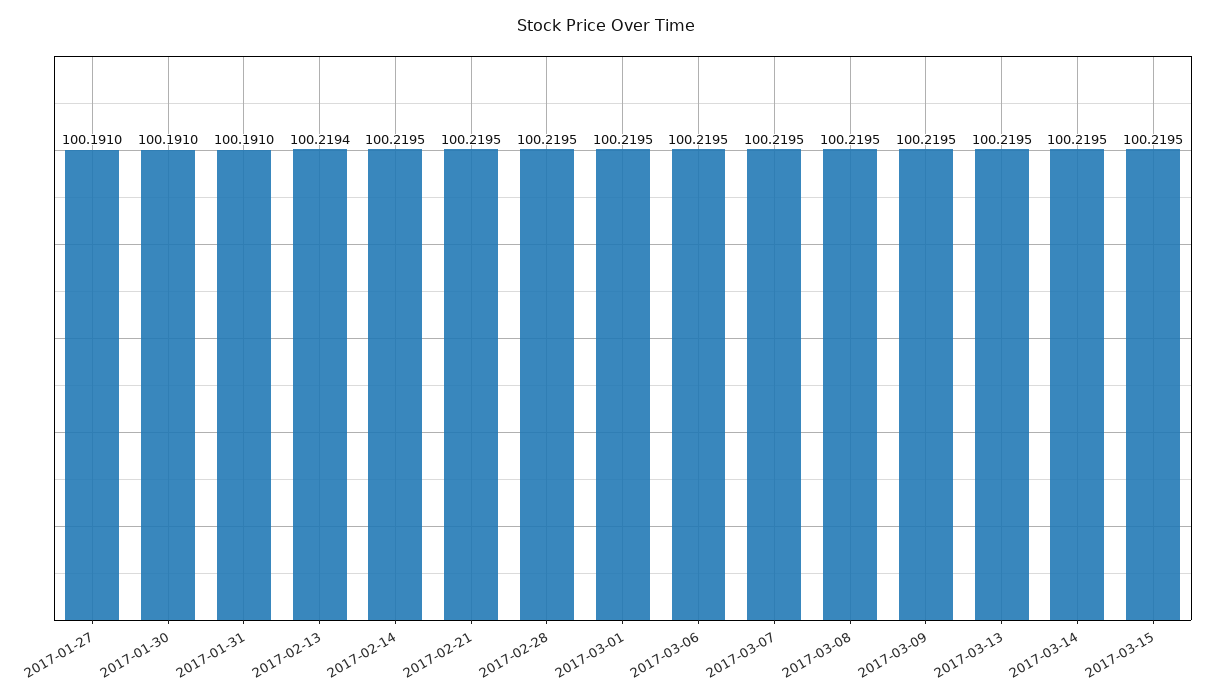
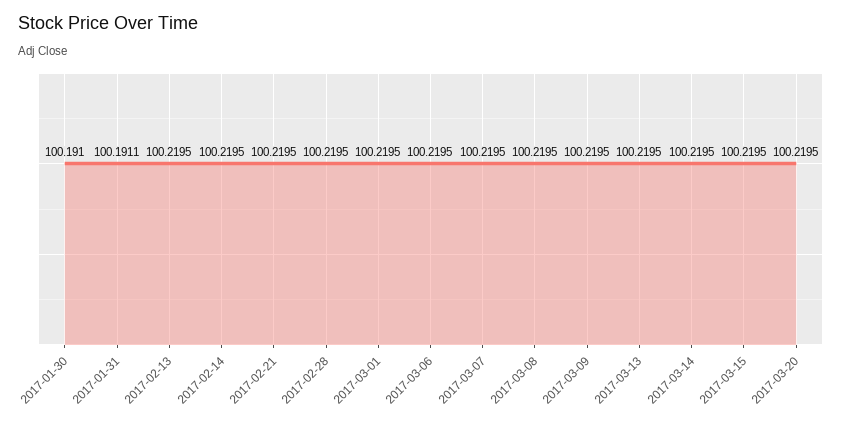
2017-01-27: 100.191 -> none
2017-01-31: 100.191 -> 100.1911
2017-02-13: 100.2194 -> 100.2195
2017-03-20: none -> 100.2195

